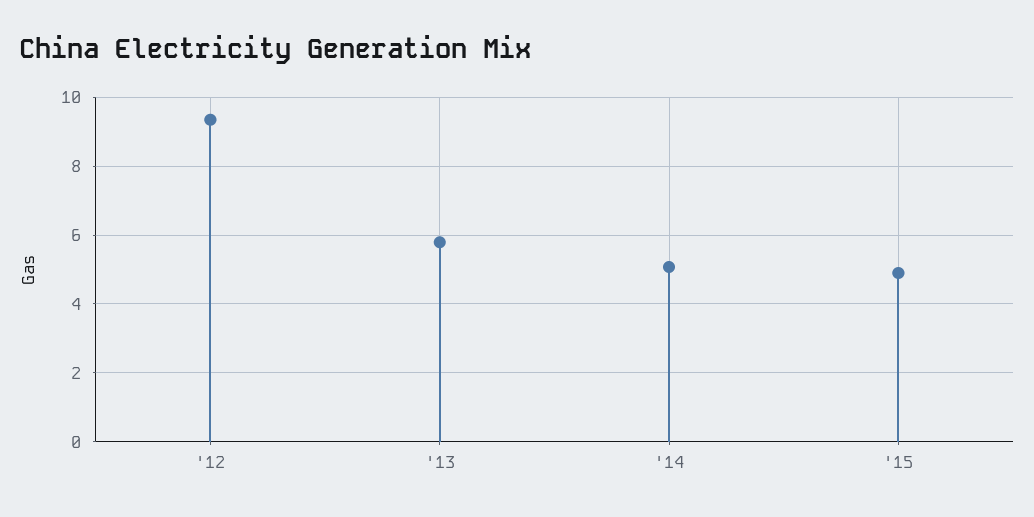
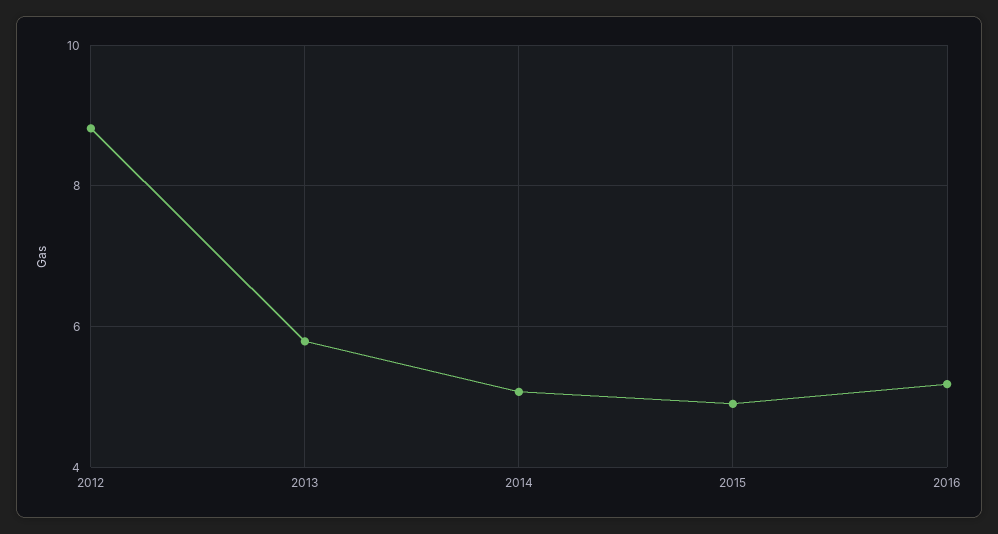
'12: 9.4 -> 8.8
2016: none -> 5.2

